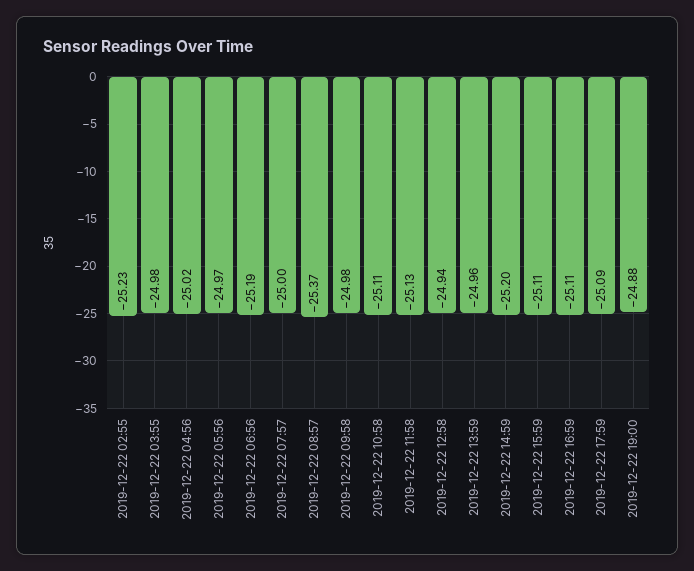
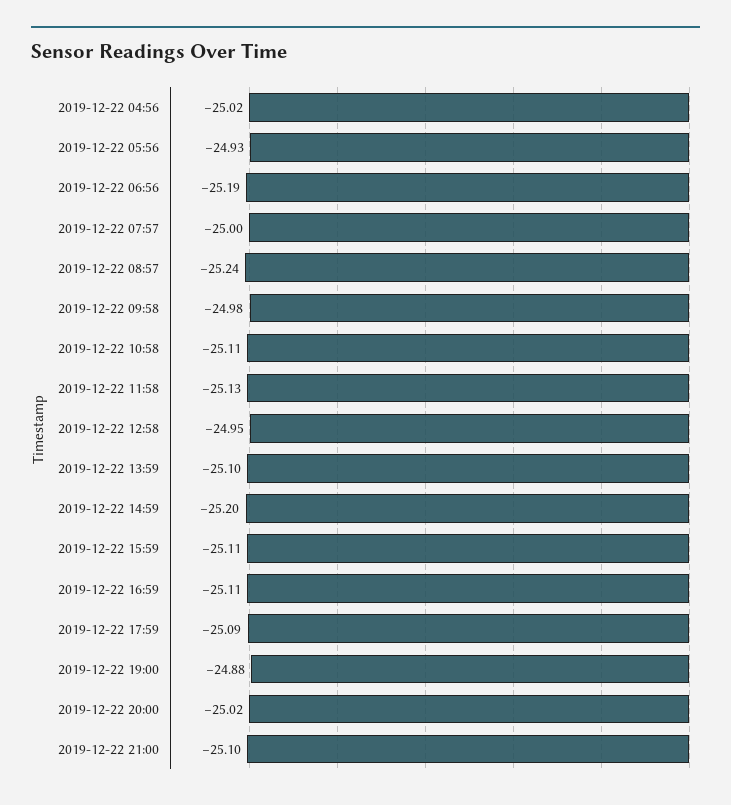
2019-12-22 02:55: -25.23 -> none
2019-12-22 03:55: -24.98 -> none
2019-12-22 05:56: -24.97 -> -24.93
2019-12-22 08:57: -25.37 -> -25.24
2019-12-22 12:58: -24.94 -> -24.95
2019-12-22 13:59: -24.96 -> -25.1
2019-12-22 20:00: none -> -25.02
2019-12-22 21:00: none -> -25.1

